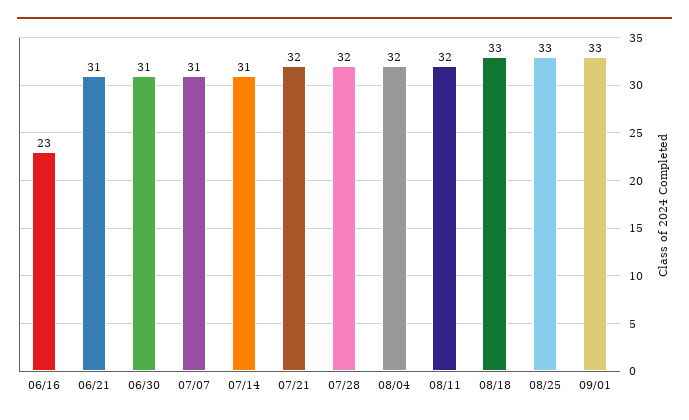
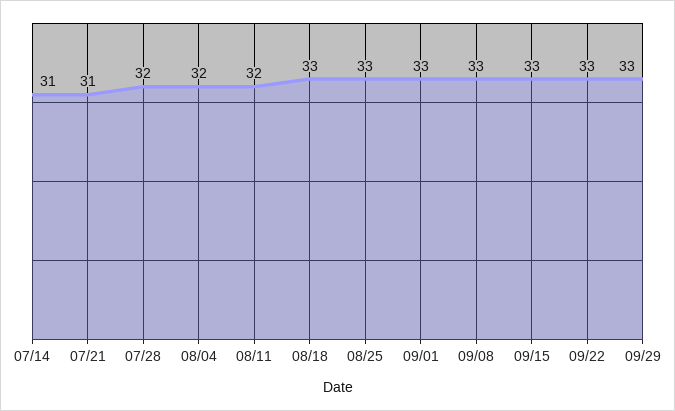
06/16: 23 -> none
06/21: 31 -> none
06/30: 31 -> none
07/07: 31 -> none
07/21: 32 -> 31
09/08: none -> 33
09/15: none -> 33
09/22: none -> 33
09/29: none -> 33

